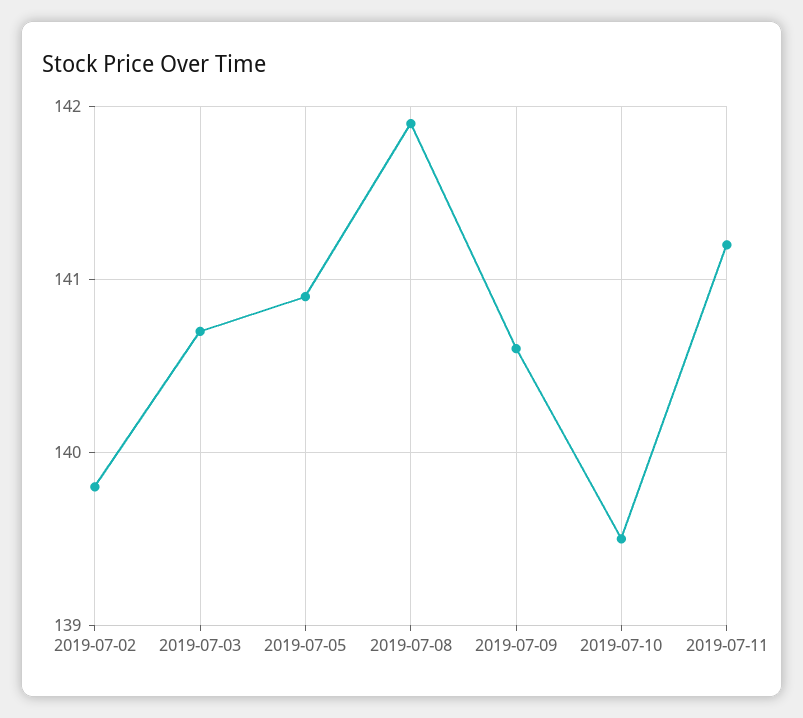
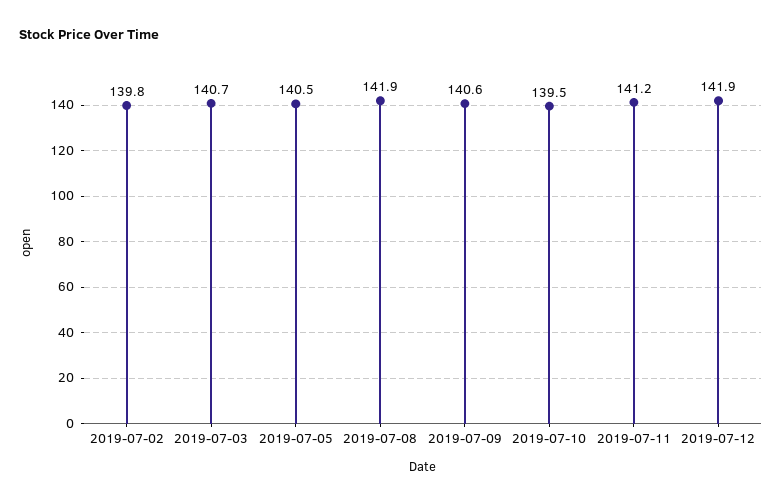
2019-07-05: 140.9 -> 140.5
2019-07-12: none -> 141.9

